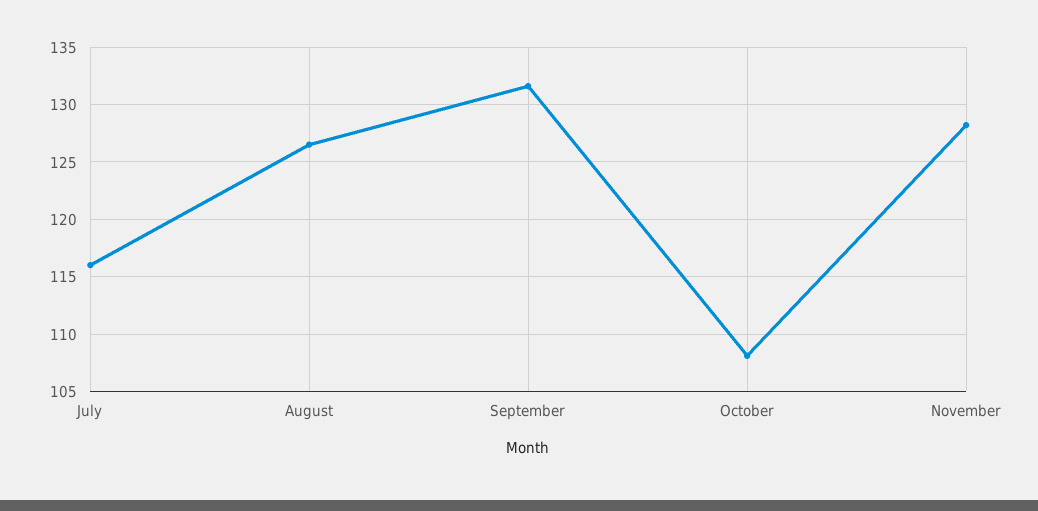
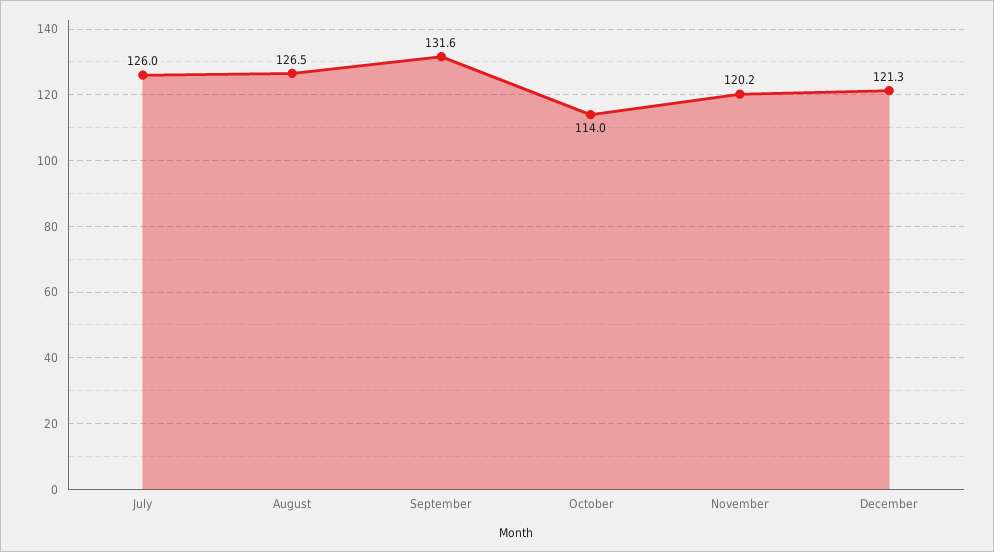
July: 116 -> 126
October: 108 -> 114
November: 128 -> 120.2
December: none -> 121.3

